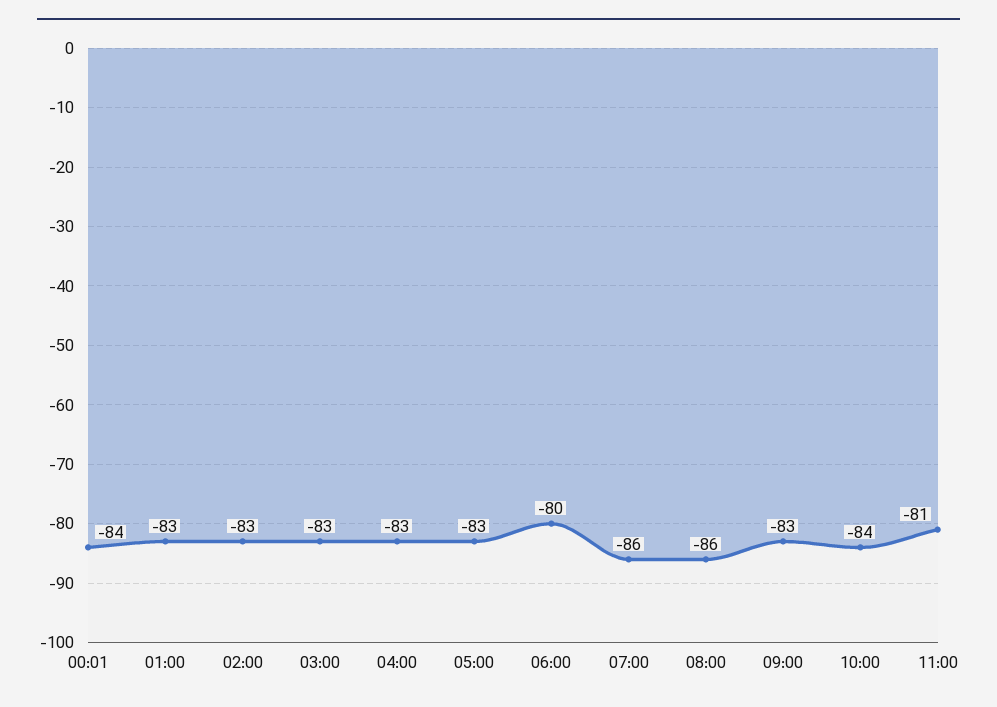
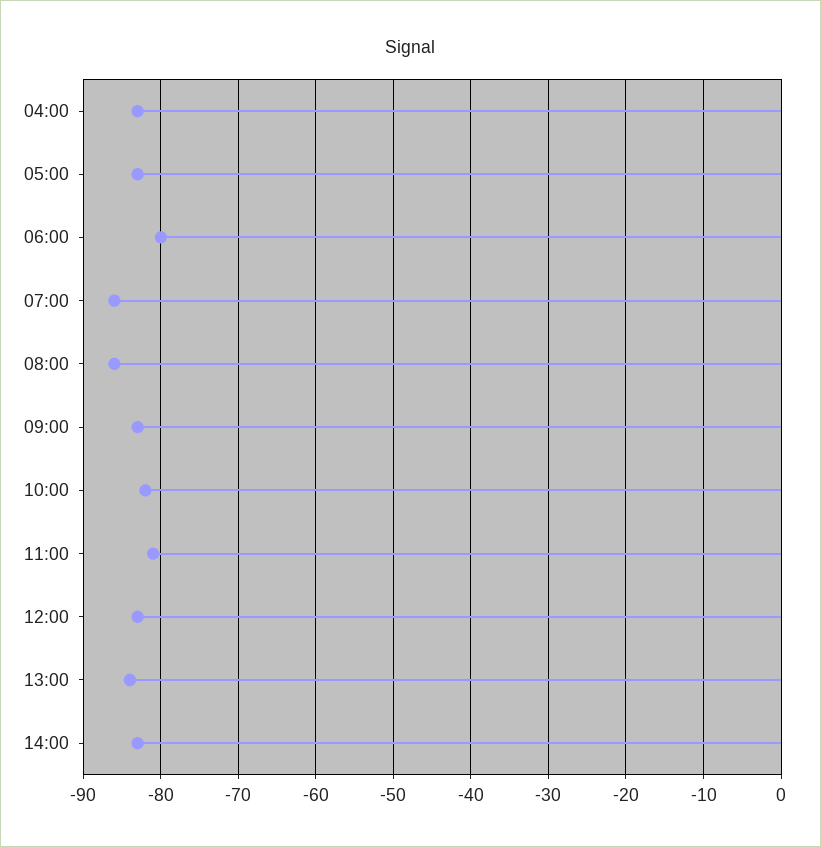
00:01: -84 -> none
01:00: -83 -> none
02:00: -83 -> none
03:00: -83 -> none
10:00: -84 -> -82
12:00: none -> -83
13:00: none -> -84
14:00: none -> -83

